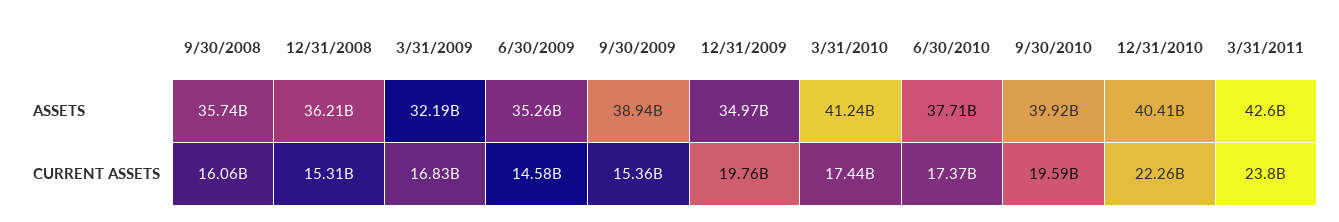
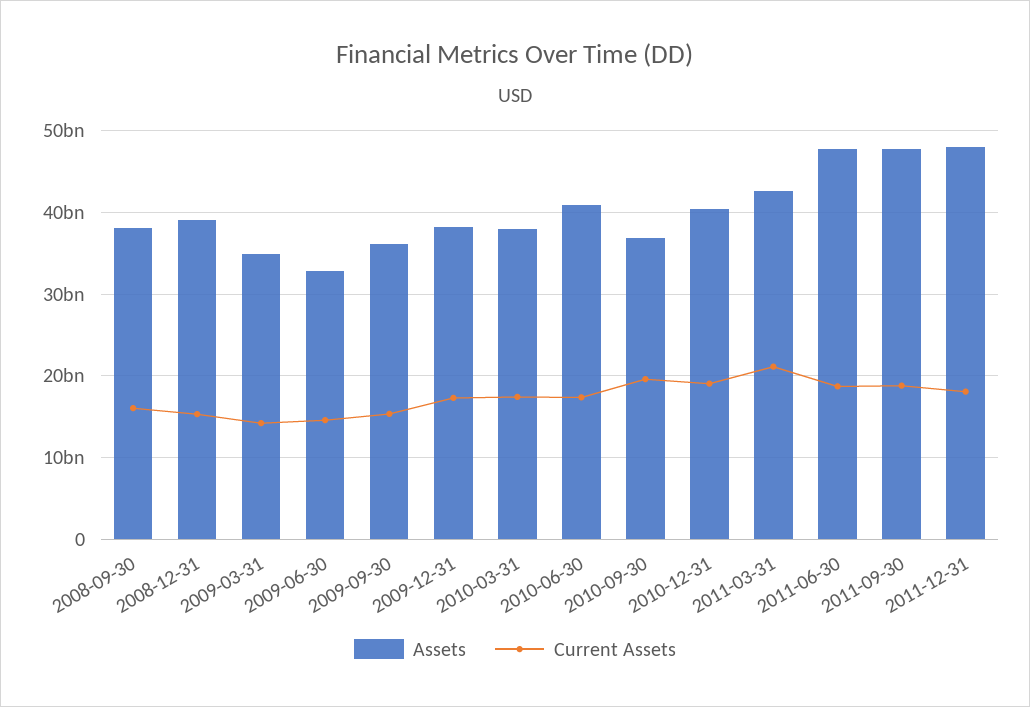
ASSETS, 9/30/2008: 35740000000 -> 38000000000
ASSETS, 12/31/2008: 36210000000 -> 39000000000
ASSETS, 3/31/2009: 32190000000 -> 35000000000
ASSETS, 6/30/2009: 35260000000 -> 33000000000
ASSETS, 9/30/2009: 38940000000 -> 36000000000
ASSETS, 12/31/2009: 34970000000 -> 38000000000
ASSETS, 3/31/2010: 41240000000 -> 38000000000
ASSETS, 6/30/2010: 37710000000 -> 41000000000
ASSETS, 9/30/2010: 39920000000 -> 37000000000
CURRENT ASSETS, 3/31/2009: 16830000000 -> 14000000000
CURRENT ASSETS, 12/31/2009: 19760000000 -> 17000000000
CURRENT ASSETS, 12/31/2010: 22260000000 -> 19000000000
CURRENT ASSETS, 3/31/2011: 23800000000 -> 21000000000
ASSETS, 2011-06-30: none -> 48000000000
CURRENT ASSETS, 2011-06-30: none -> 19000000000
ASSETS, 2011-09-30: none -> 48000000000
CURRENT ASSETS, 2011-09-30: none -> 19000000000
ASSETS, 2011-12-31: none -> 48000000000
CURRENT ASSETS, 2011-12-31: none -> 18000000000

